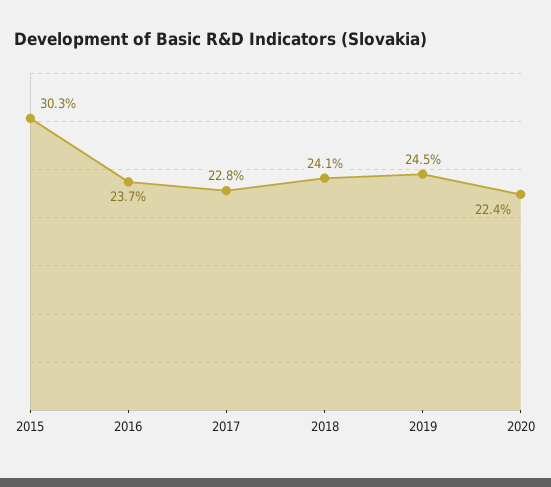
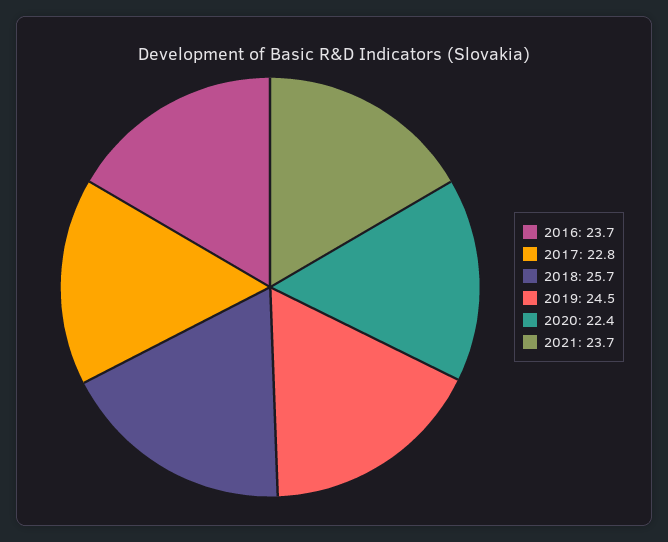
2015: 30.3 -> none
2018: 24.1 -> 25.7
2021: none -> 23.7

